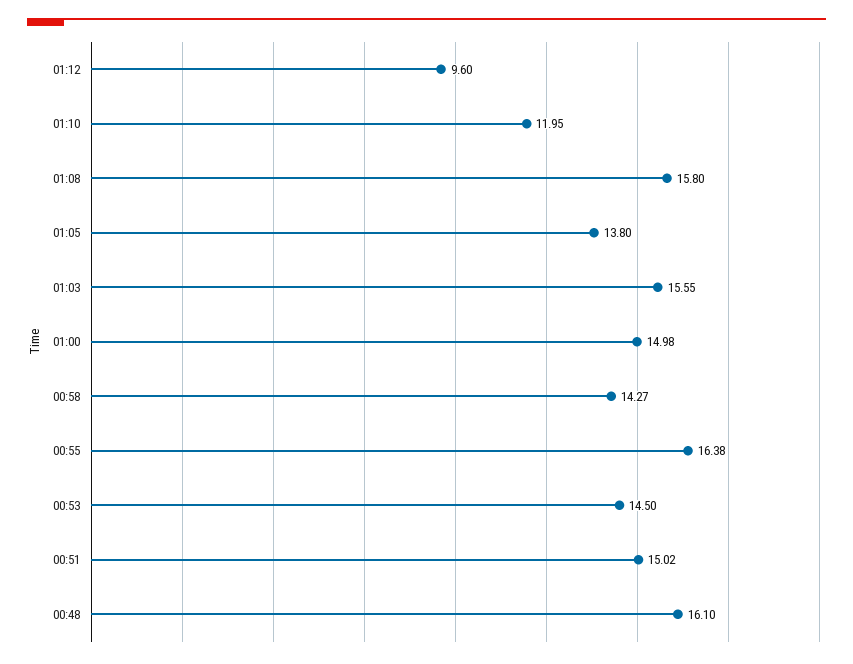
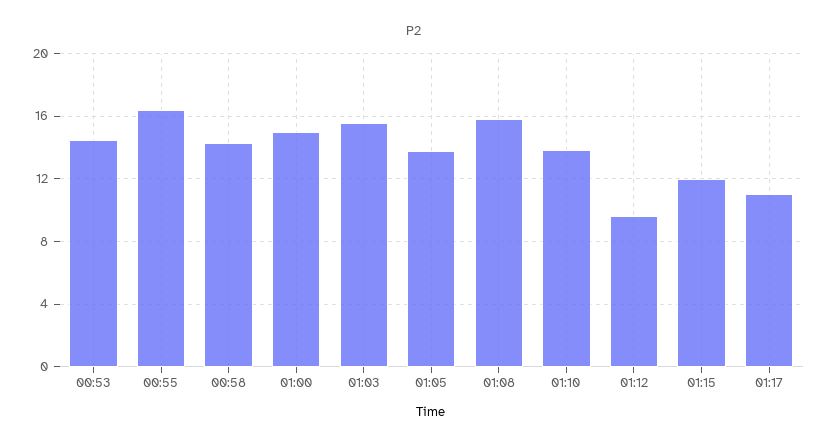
01:10: 11.95 -> 14
00:51: 15.02 -> none
00:48: 16.1 -> none
01:15: none -> 12
01:17: none -> 11

